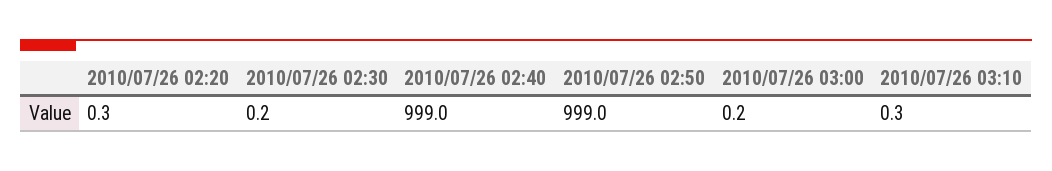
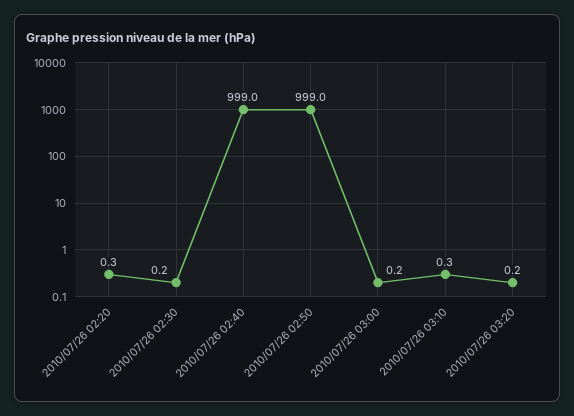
2010/07/26 03:20: none -> 0.2

